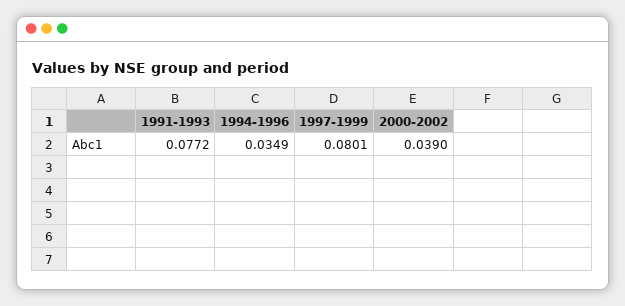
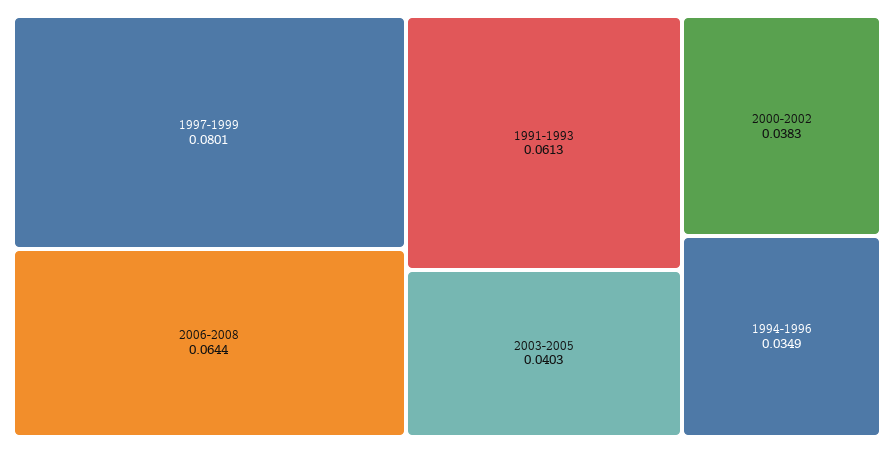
1991-1993: 0.0772 -> 0.0613
2000-2002: 0.039 -> 0.0383
2006-2008: none -> 0.0644
2003-2005: none -> 0.0403

